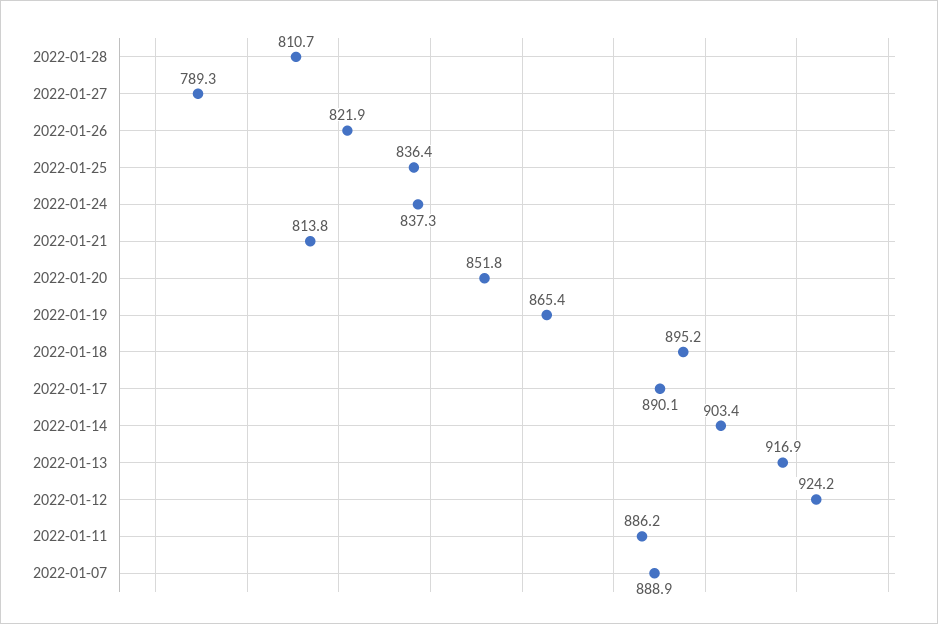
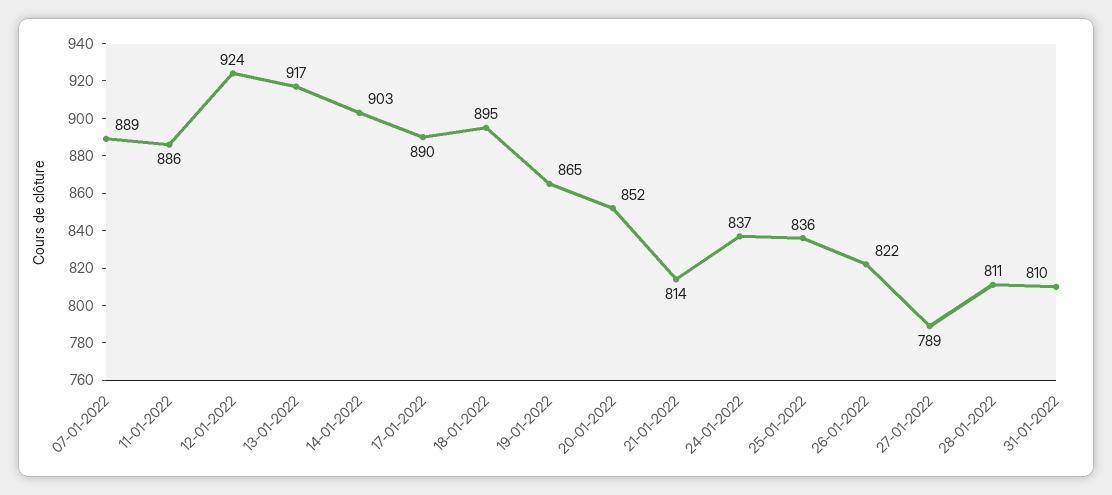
31-01-2022: none -> 810

